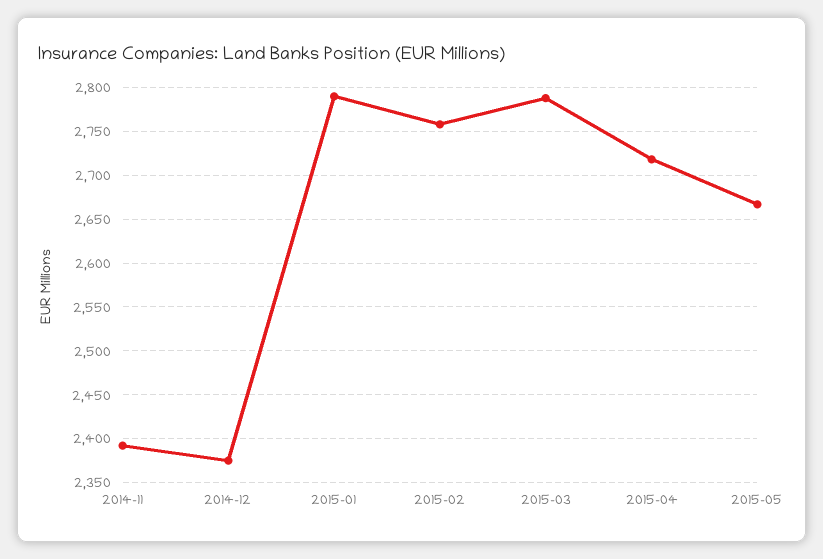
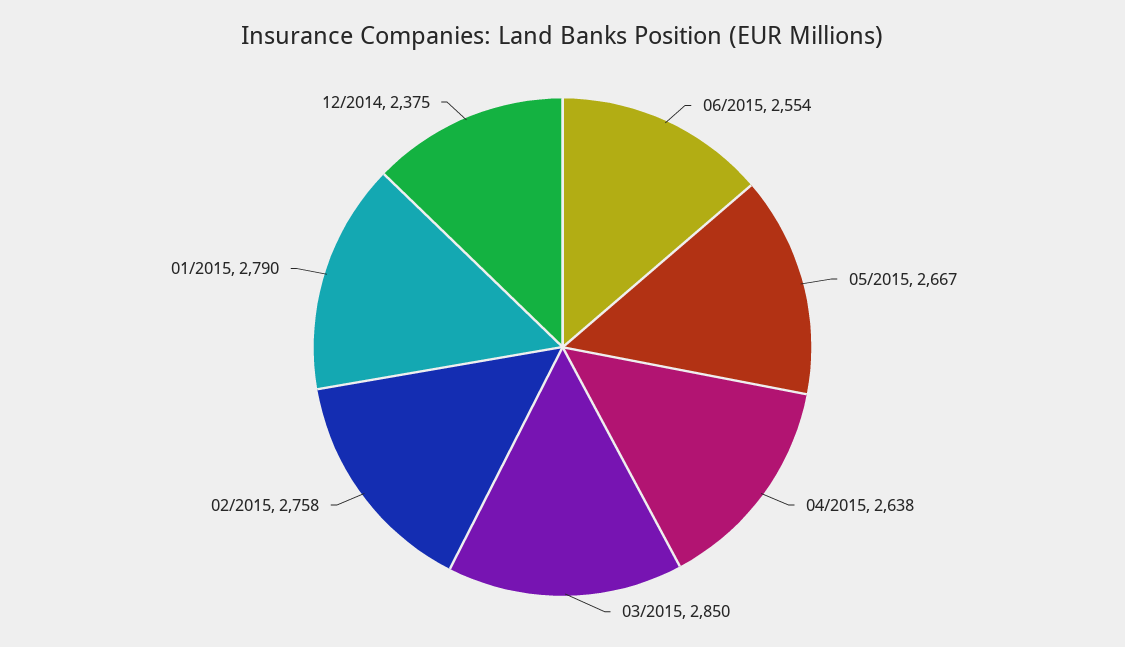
2014-11: 2390 -> none
2015-03: 2790 -> 2850
2015-04: 2720 -> 2638
06/2015: none -> 2554

